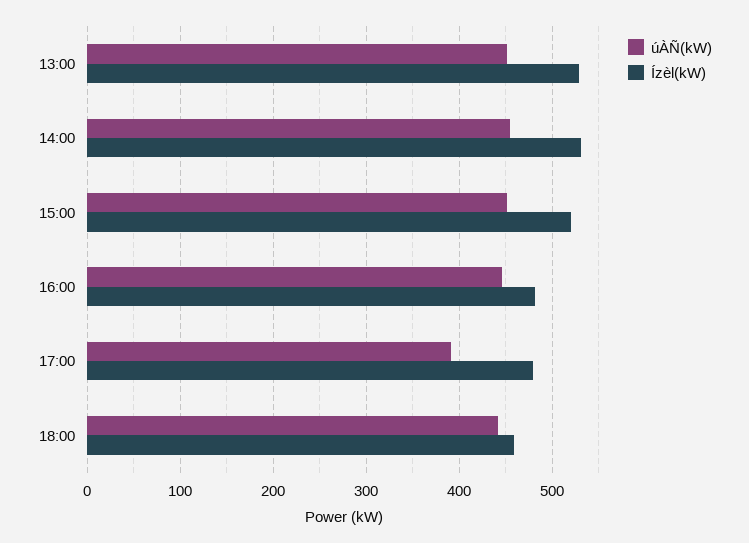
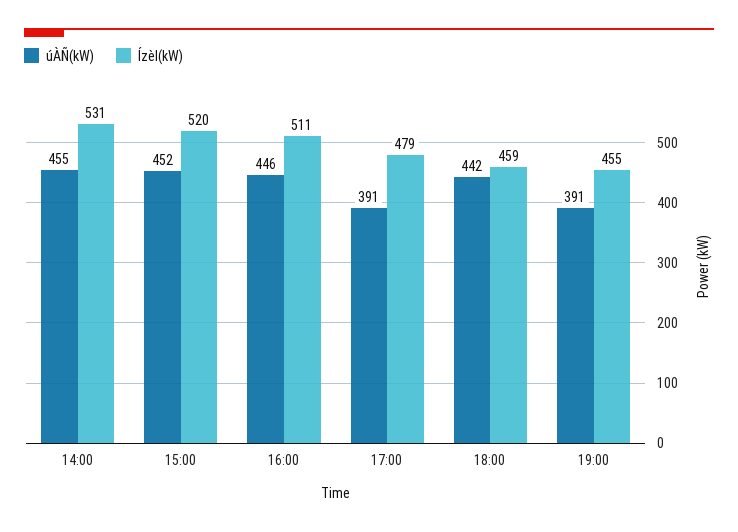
úÀÑ(kW), 13:00: 450 -> none
Ízèl(kW), 13:00: 530 -> none
Ízèl(kW), 16:00: 480 -> 511
úÀÑ(kW), 19:00: none -> 391
Ízèl(kW), 19:00: none -> 455

